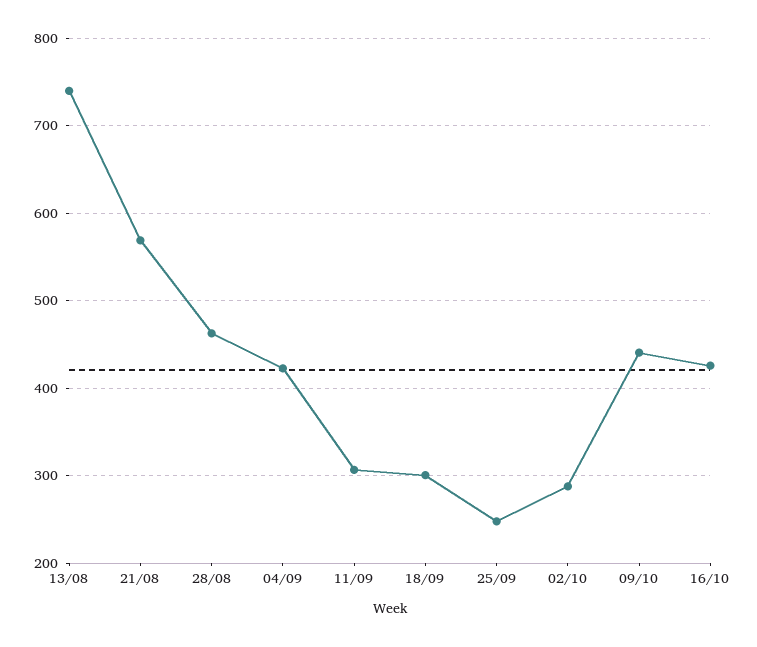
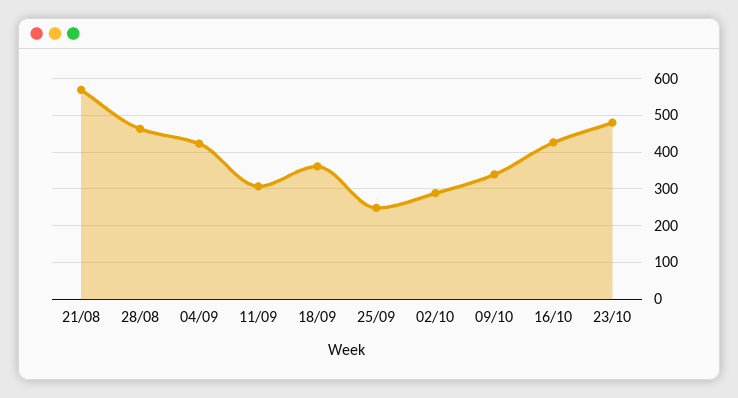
13/08: 740 -> none
18/09: 300 -> 360
09/10: 440 -> 340
23/10: none -> 480

